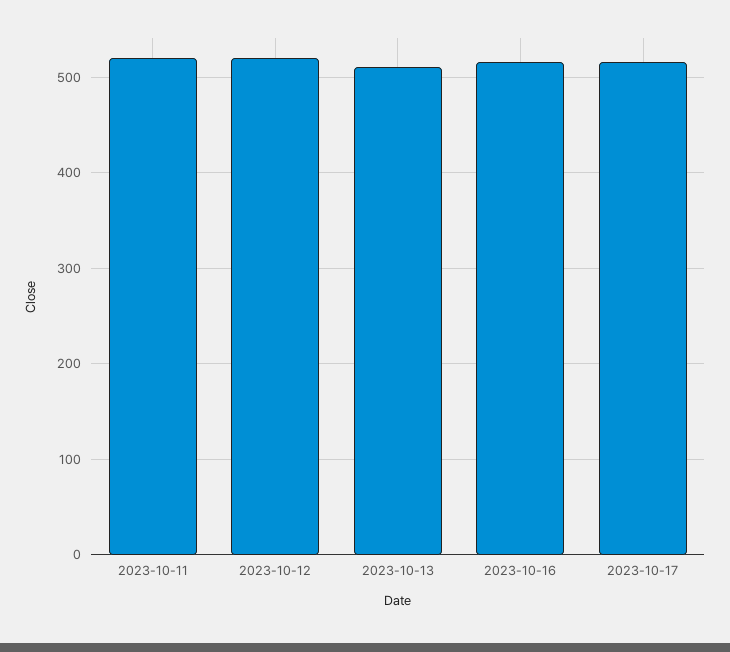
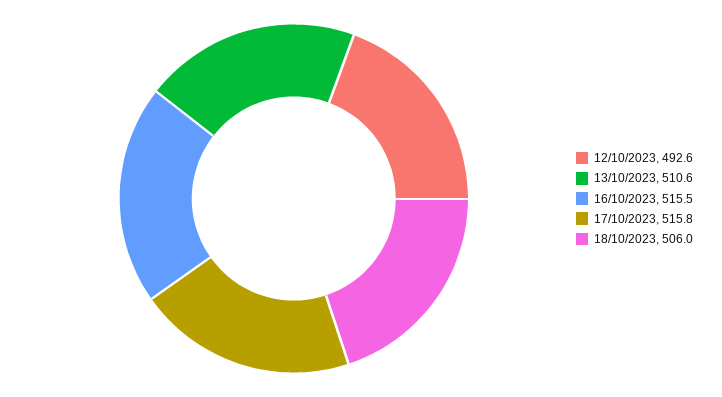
2023-10-11: 520 -> none
2023-10-12: 520 -> 492.6
18/10/2023: none -> 506

